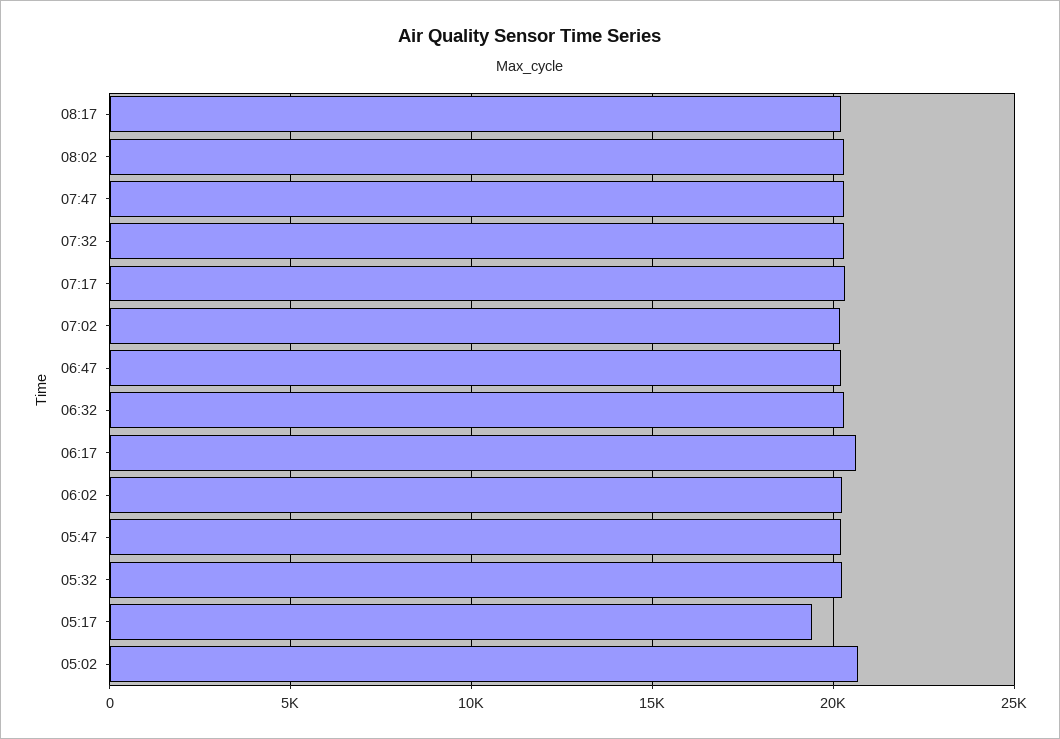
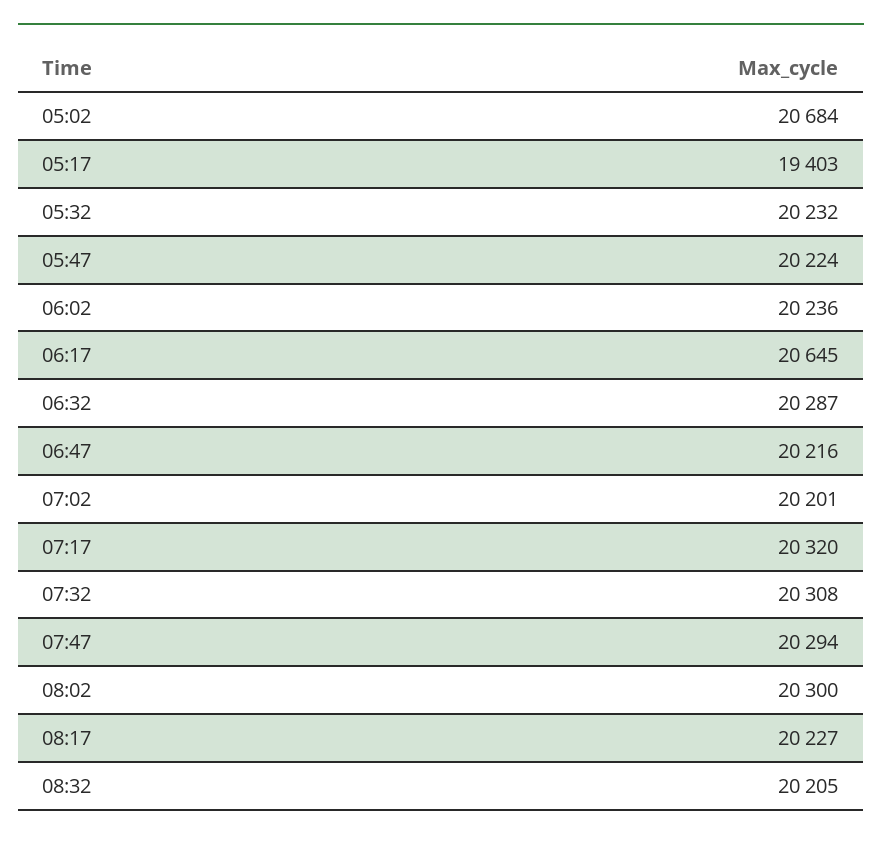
08:32: none -> 20205

